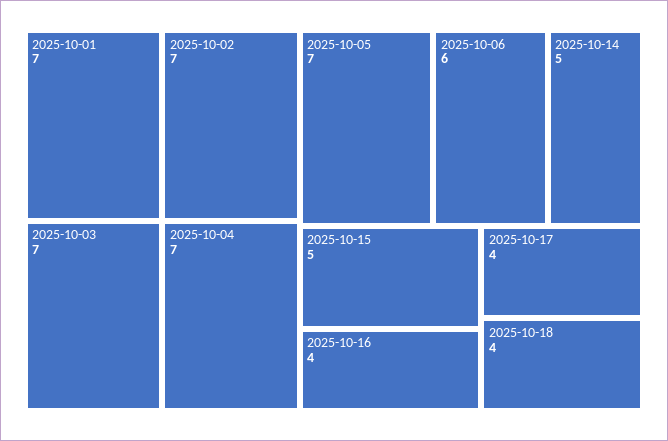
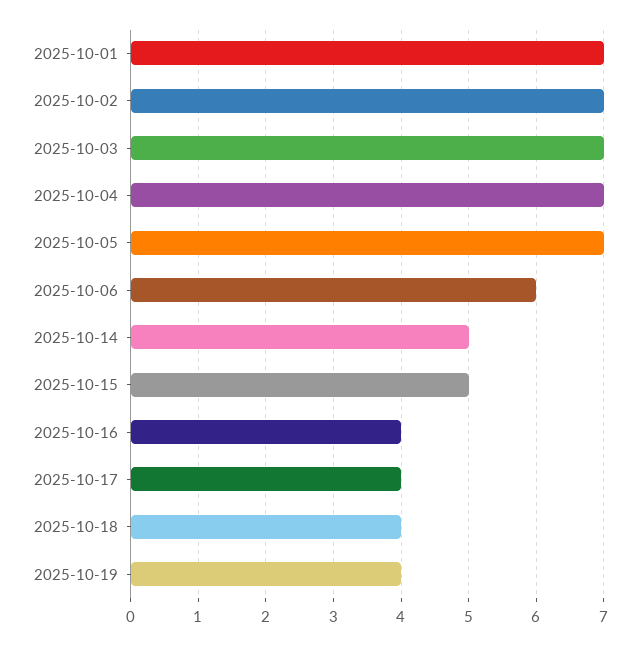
2025-10-19: none -> 4

